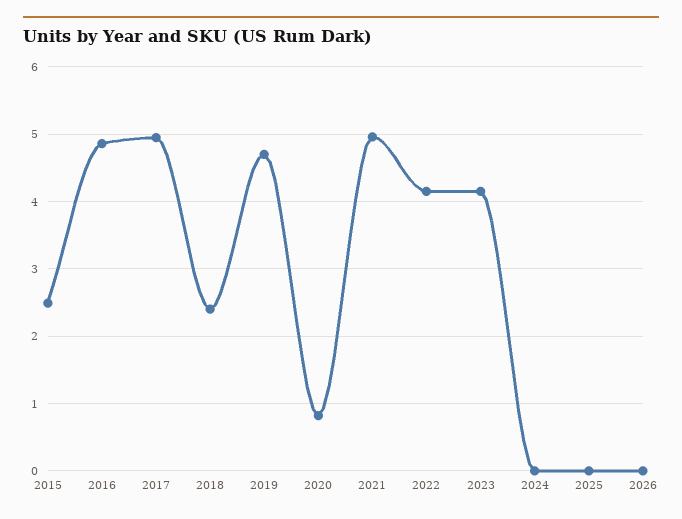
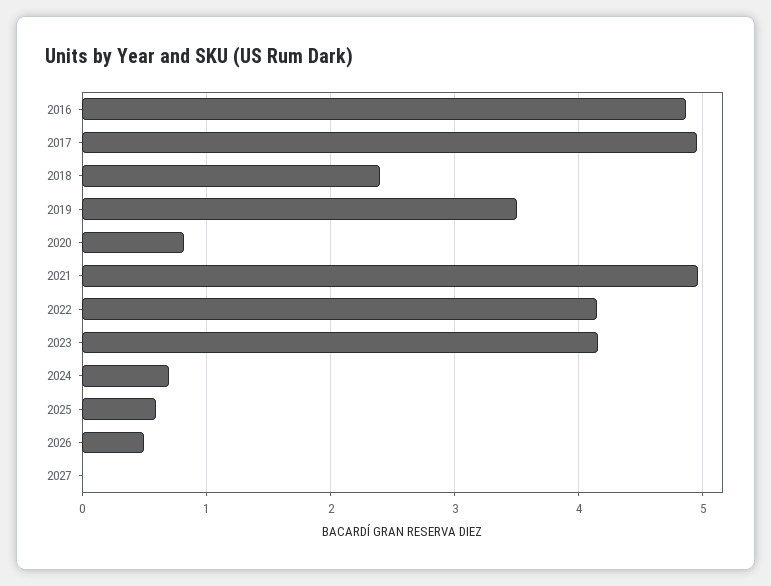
2015: 2.5 -> none
2019: 4.7 -> 3.5
2024: 0 -> 0.7
2025: 0 -> 0.6
2026: 0 -> 0.5
2027: none -> 0

